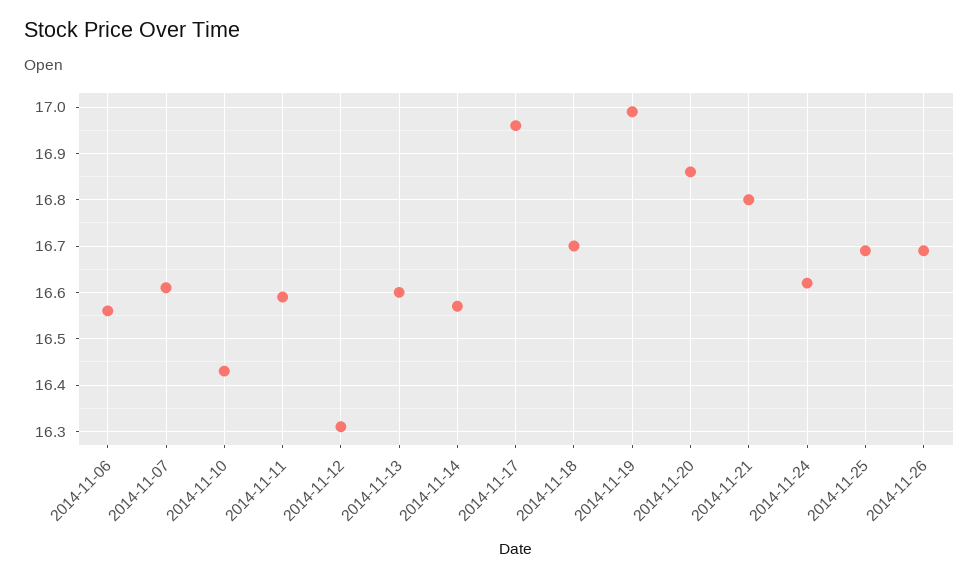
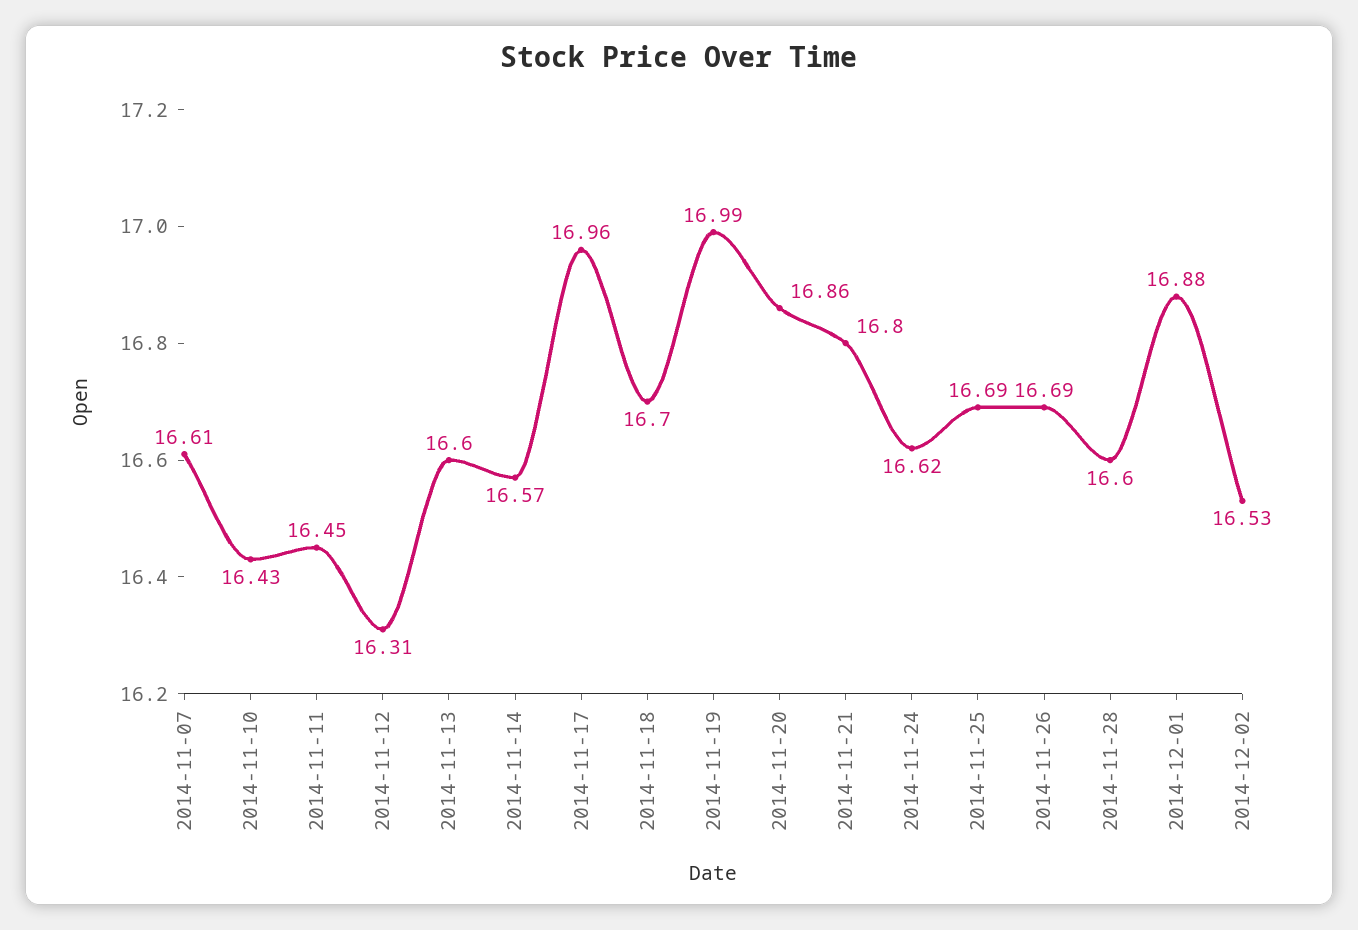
2014-11-06: 16.55 -> none
2014-11-11: 16.6 -> 16.45
2014-11-28: none -> 16.6
2014-12-01: none -> 16.88
2014-12-02: none -> 16.53

